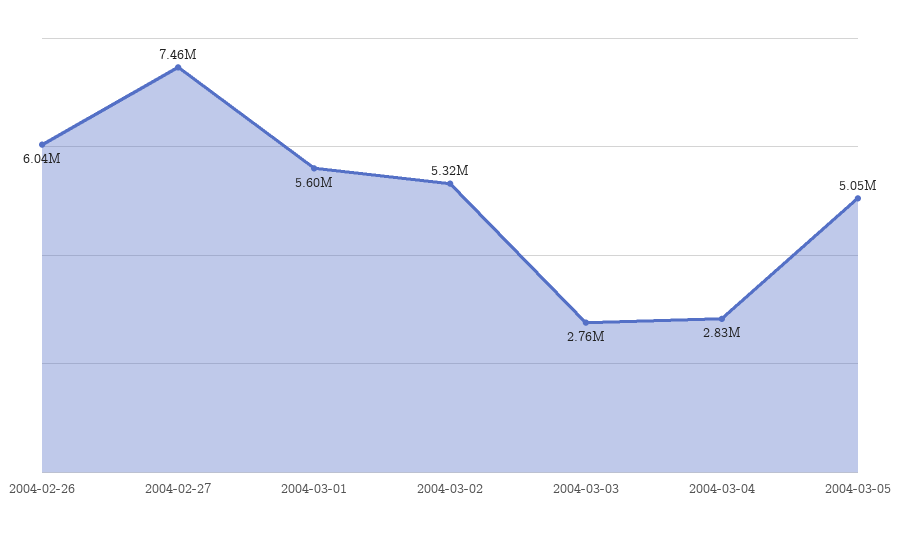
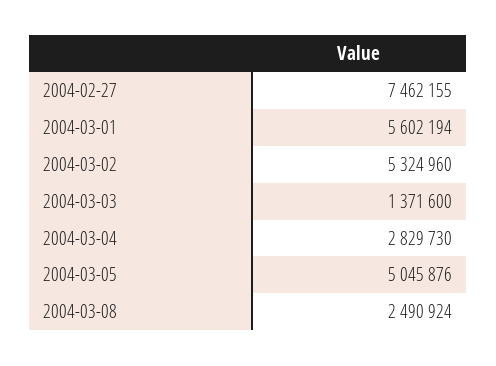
2004-02-26: 6040000 -> none
2004-03-03: 2760000 -> 1371600
2004-03-08: none -> 2490924

